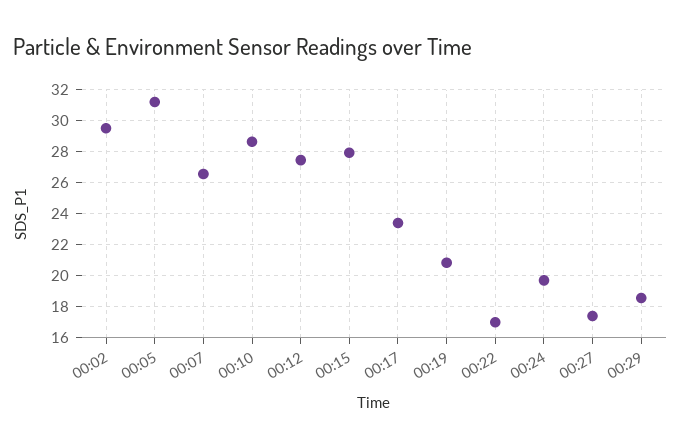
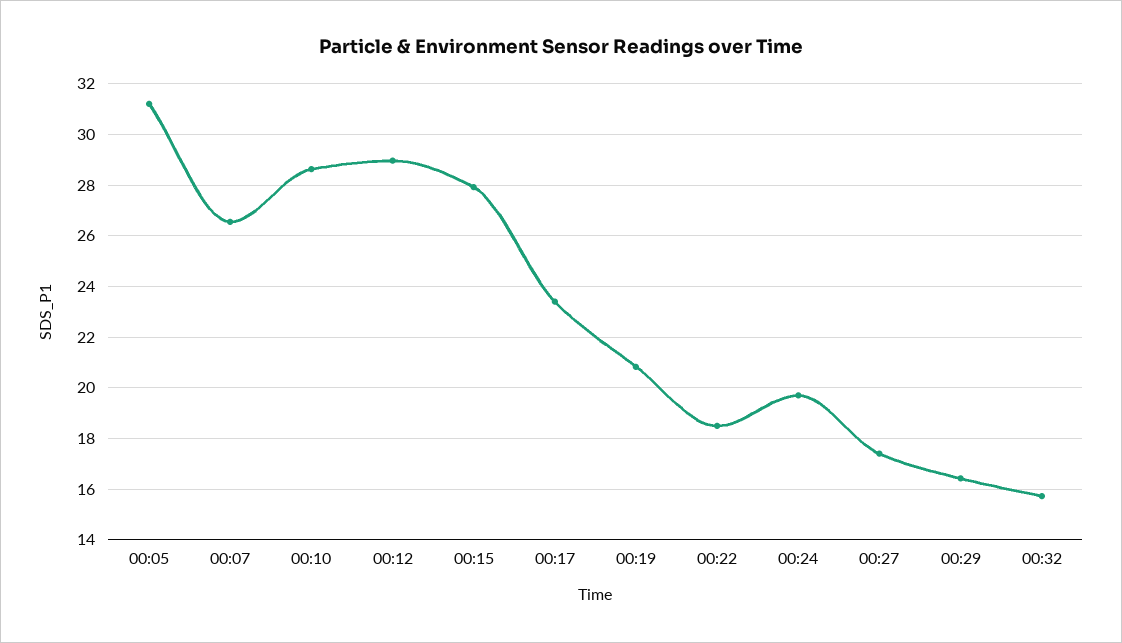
00:02: 29.5 -> none
00:12: 27.5 -> 29
00:22: 17 -> 18.5
00:29: 18.5 -> 16.5
00:32: none -> 15.75

